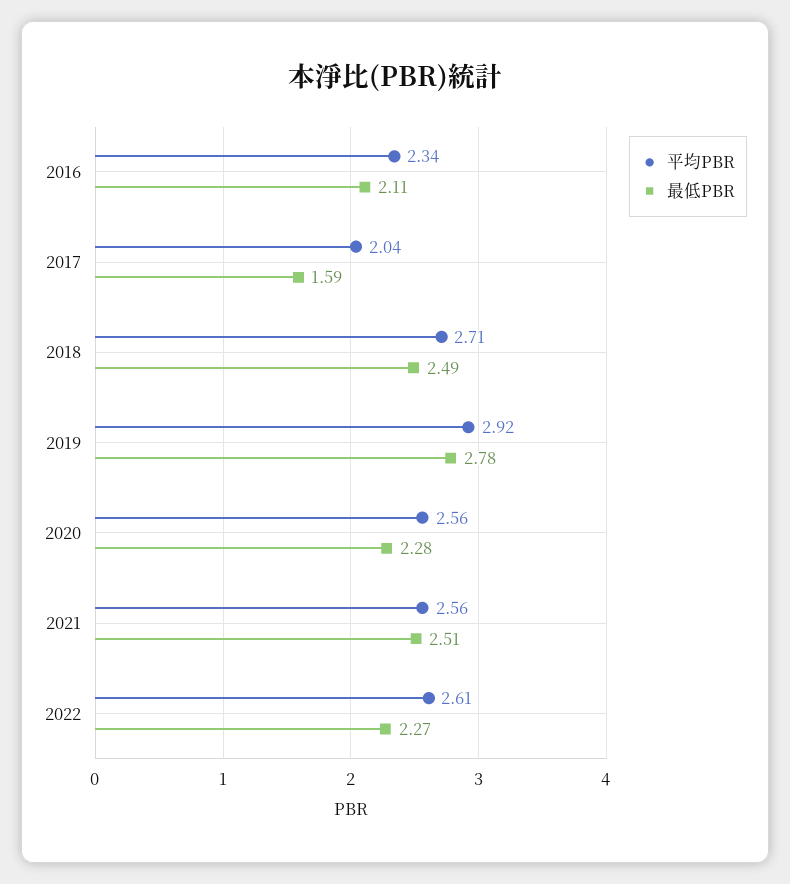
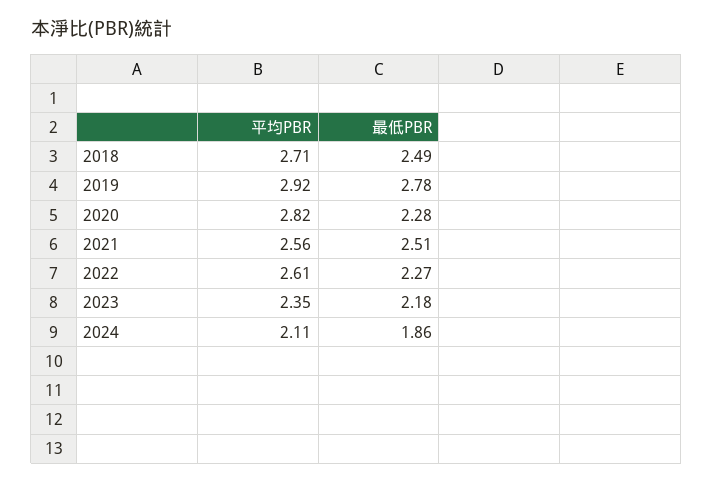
平均PBR, 2016: 2.34 -> none
最低PBR, 2016: 2.11 -> none
平均PBR, 2017: 2.04 -> none
最低PBR, 2017: 1.59 -> none
平均PBR, 2020: 2.56 -> 2.82
平均PBR, 2023: none -> 2.35
最低PBR, 2023: none -> 2.18
平均PBR, 2024: none -> 2.11
最低PBR, 2024: none -> 1.86

